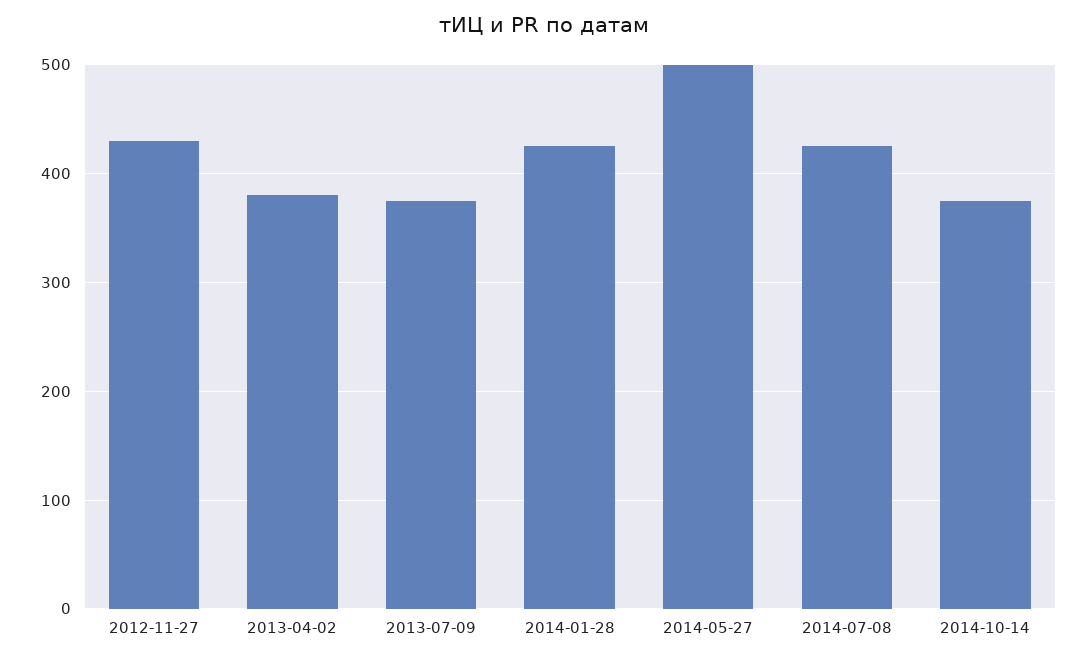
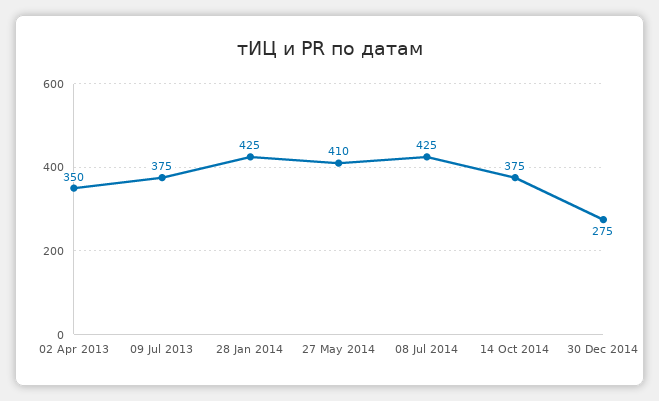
2012-11-27: 430 -> none
2013-04-02: 380 -> 350
2014-05-27: 500 -> 410
30 Dec 2014: none -> 275

